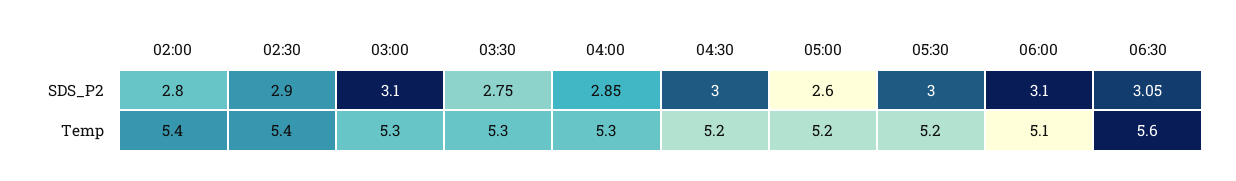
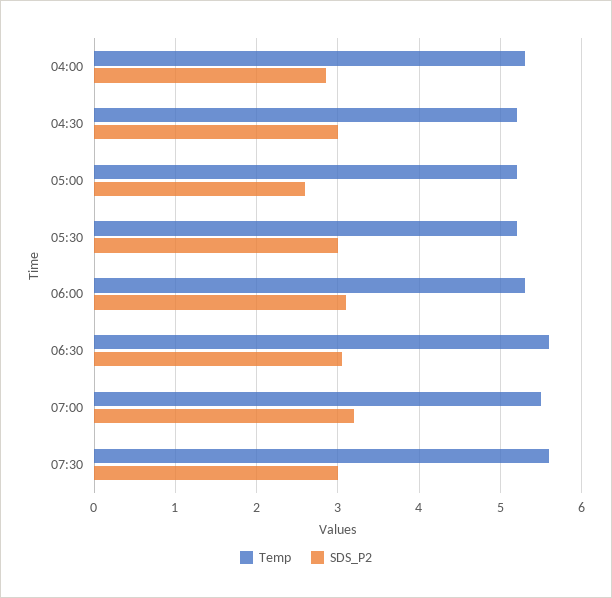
SDS_P2, 02:00: 2.8 -> none
SDS_P2, 02:30: 2.9 -> none
SDS_P2, 03:00: 3.1 -> none
SDS_P2, 03:30: 2.75 -> none
Temp, 02:00: 5.4 -> none
Temp, 02:30: 5.4 -> none
Temp, 03:00: 5.3 -> none
Temp, 03:30: 5.3 -> none
Temp, 06:00: 5.1 -> 5.3
Temp, 07:00: none -> 5.5
SDS_P2, 07:00: none -> 3.2
Temp, 07:30: none -> 5.6
SDS_P2, 07:30: none -> 3

